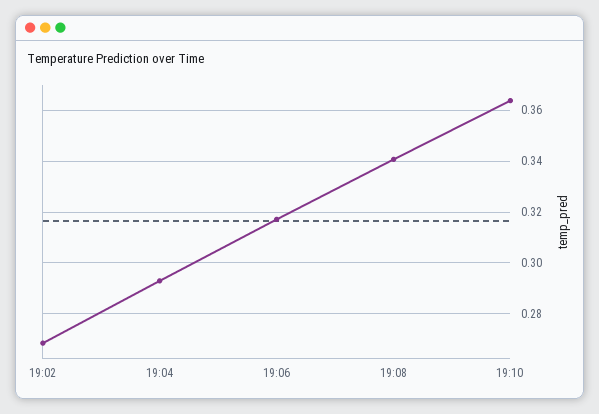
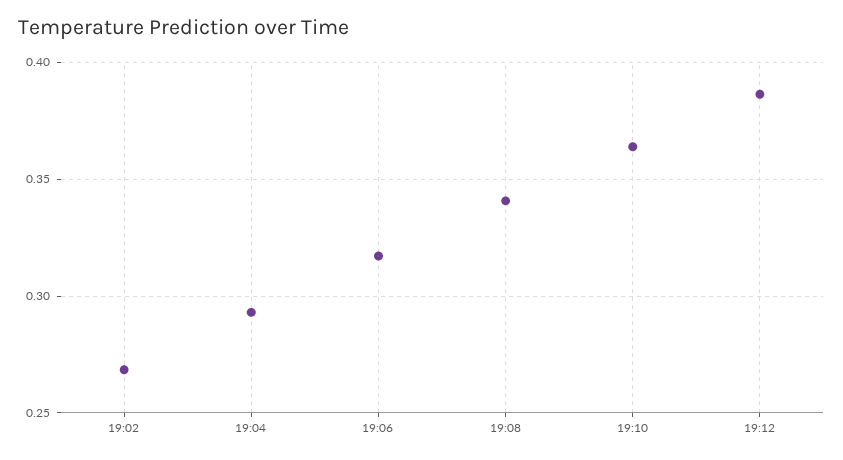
19:12: none -> 0.385

